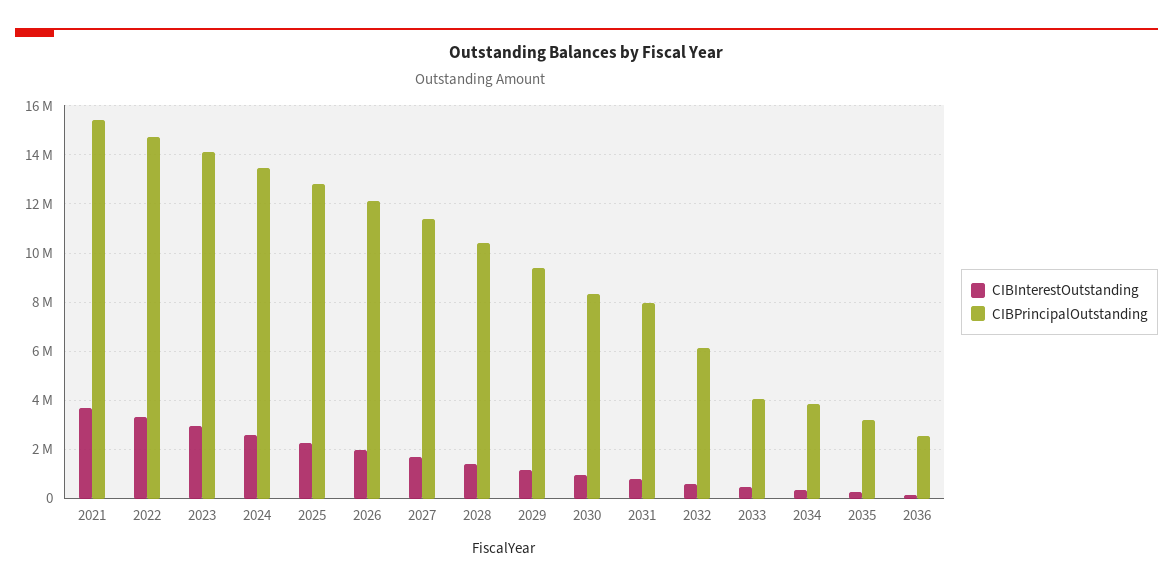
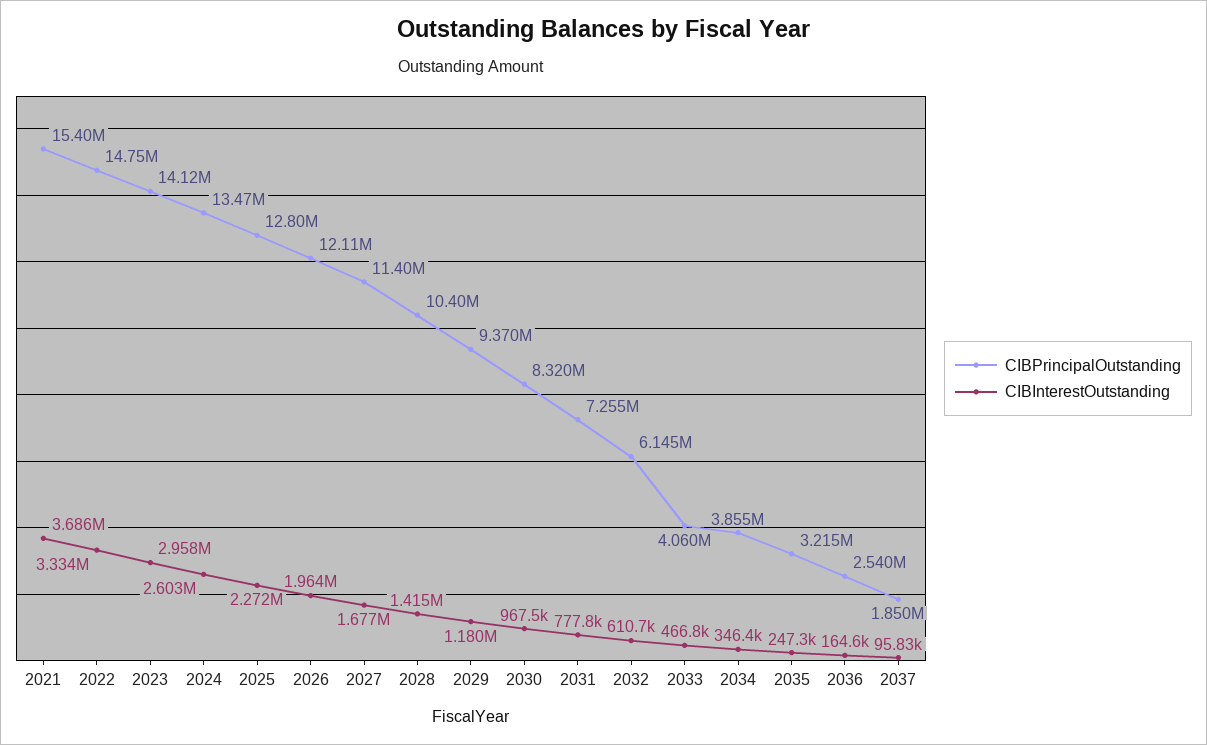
CIBPrincipalOutstanding, 2031: 8000000 -> 7255000
CIBPrincipalOutstanding, 2037: none -> 1850000
CIBInterestOutstanding, 2037: none -> 95830

